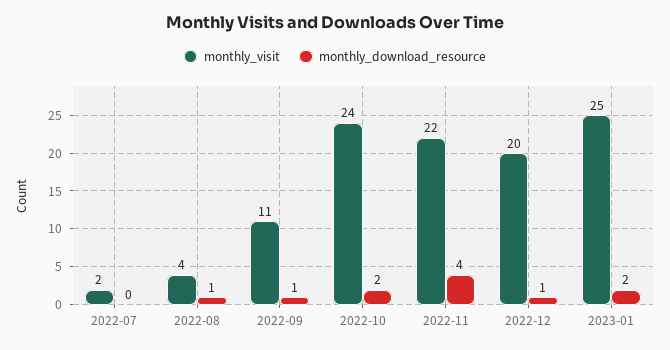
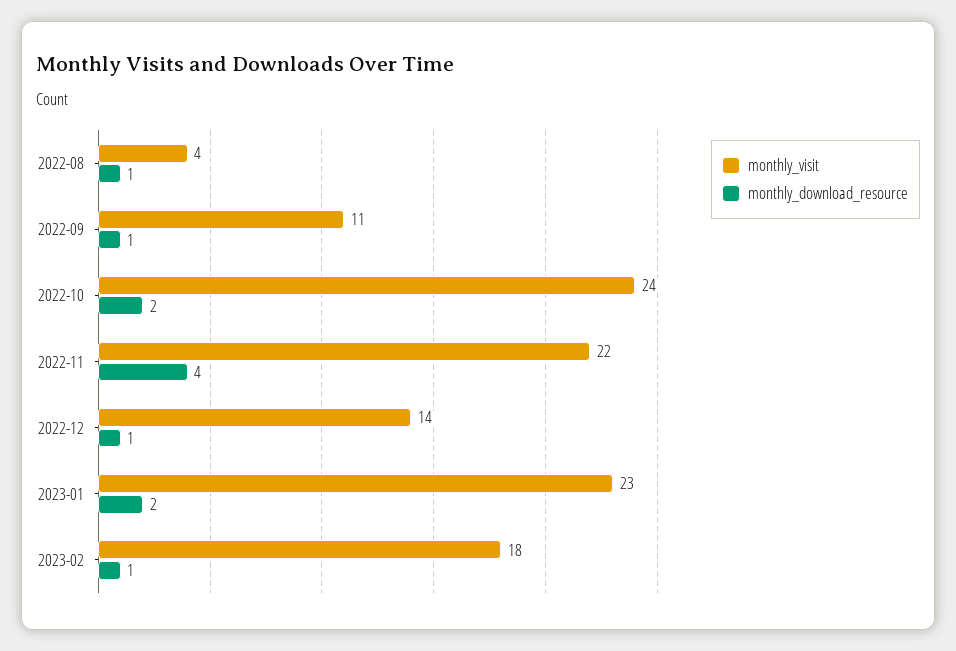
monthly_visit, 2022-07: 2 -> none
monthly_download_resource, 2022-07: 0 -> none
monthly_visit, 2022-12: 20 -> 14
monthly_visit, 2023-01: 25 -> 23
monthly_visit, 2023-02: none -> 18
monthly_download_resource, 2023-02: none -> 1

